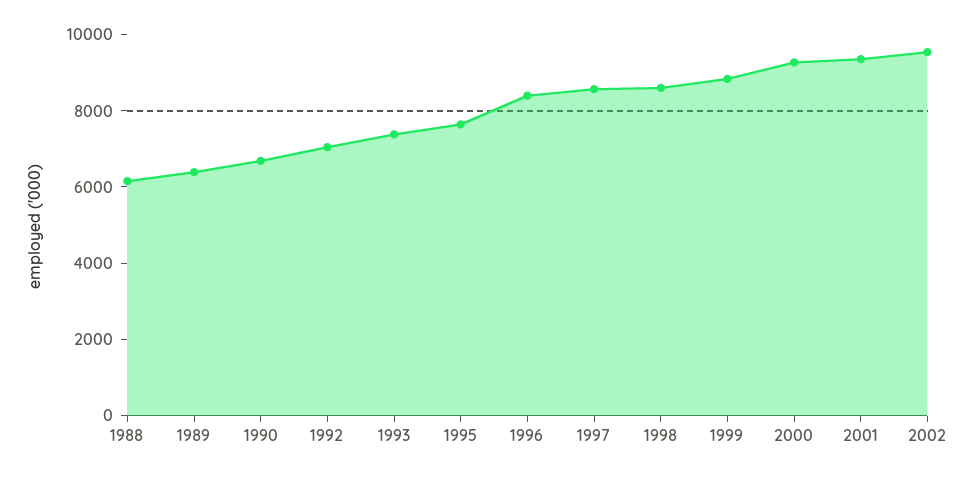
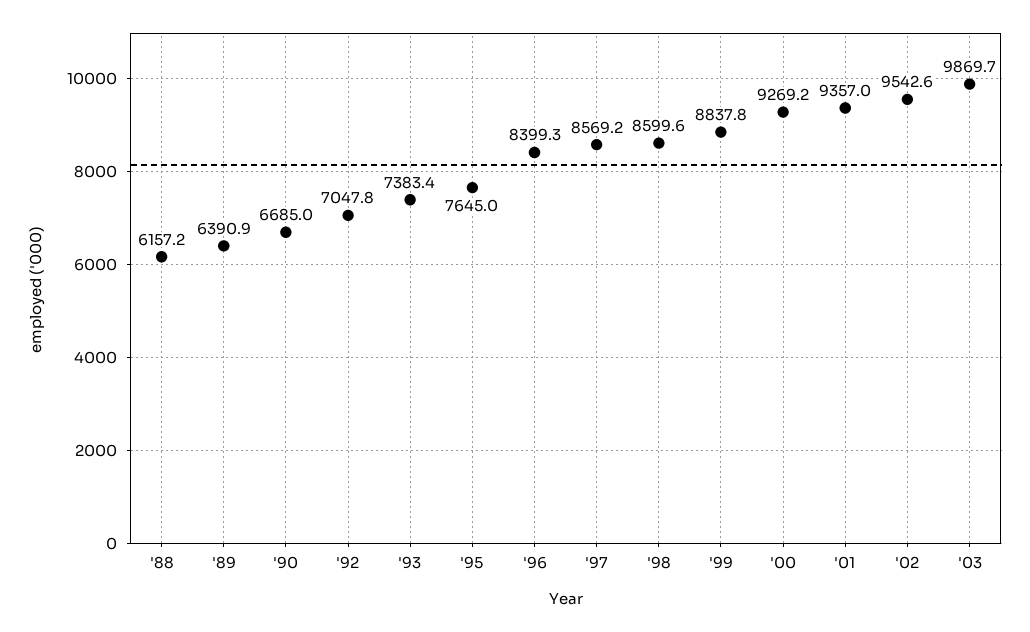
'03: none -> 9869.7

